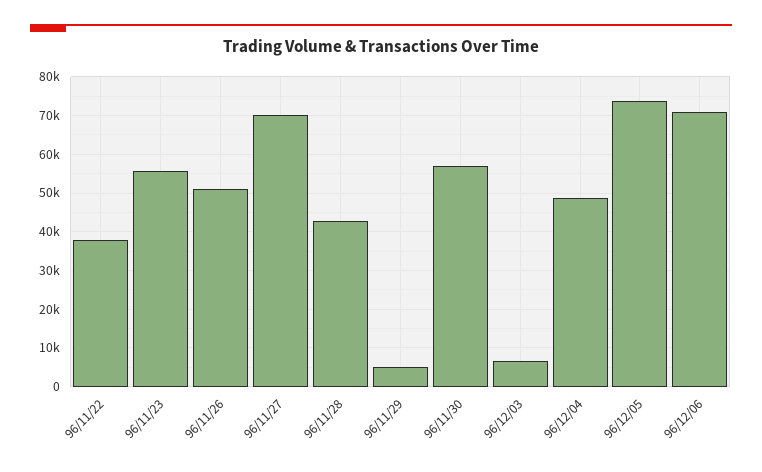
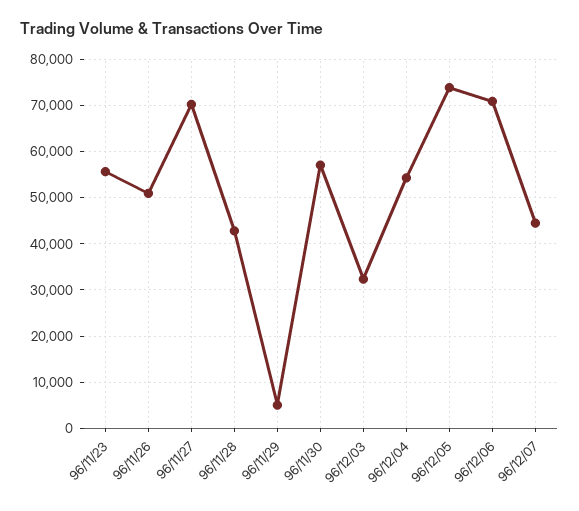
96/11/22: 38000 -> none
96/12/03: 6000 -> 32000
96/12/04: 48000 -> 54000
96/12/07: none -> 44000

